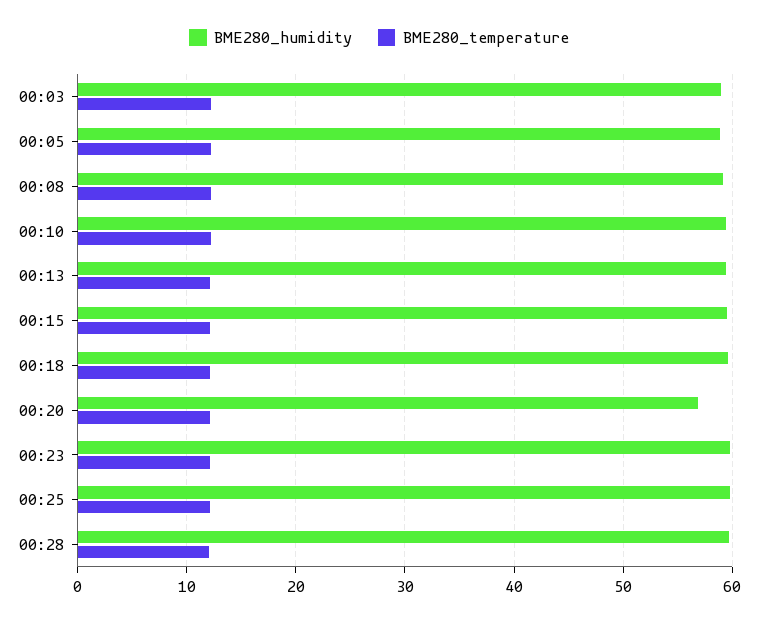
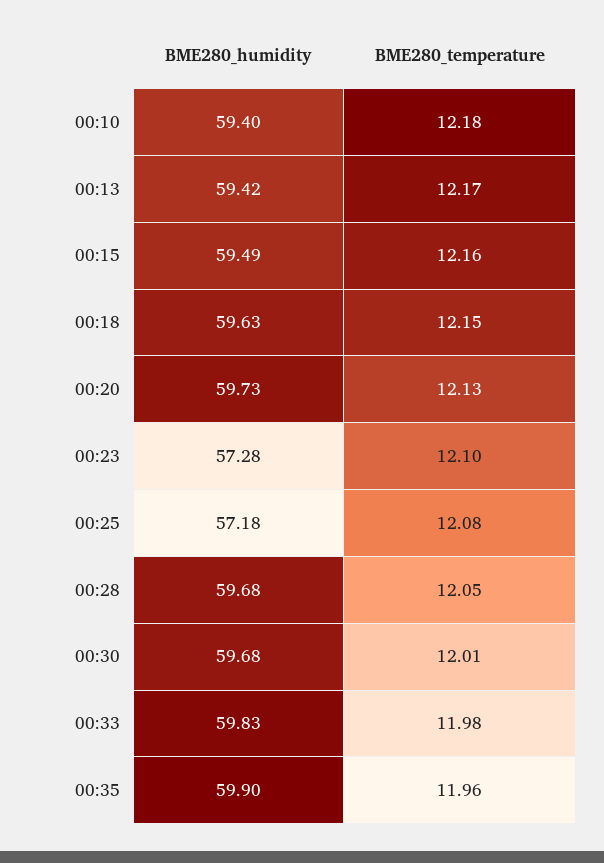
BME280_humidity, 00:03: 59 -> none
BME280_temperature, 00:03: 12 -> none
BME280_humidity, 00:05: 59 -> none
BME280_temperature, 00:05: 12 -> none
BME280_humidity, 00:08: 59 -> none
BME280_temperature, 00:08: 12 -> none
BME280_humidity, 00:20: 57 -> 59.73
BME280_humidity, 00:23: 60 -> 57.28
BME280_humidity, 00:25: 60 -> 57.18
BME280_humidity, 00:30: none -> 59.68
BME280_temperature, 00:30: none -> 12.01
BME280_humidity, 00:33: none -> 59.83
BME280_temperature, 00:33: none -> 11.98
BME280_humidity, 00:35: none -> 59.9
BME280_temperature, 00:35: none -> 11.96

